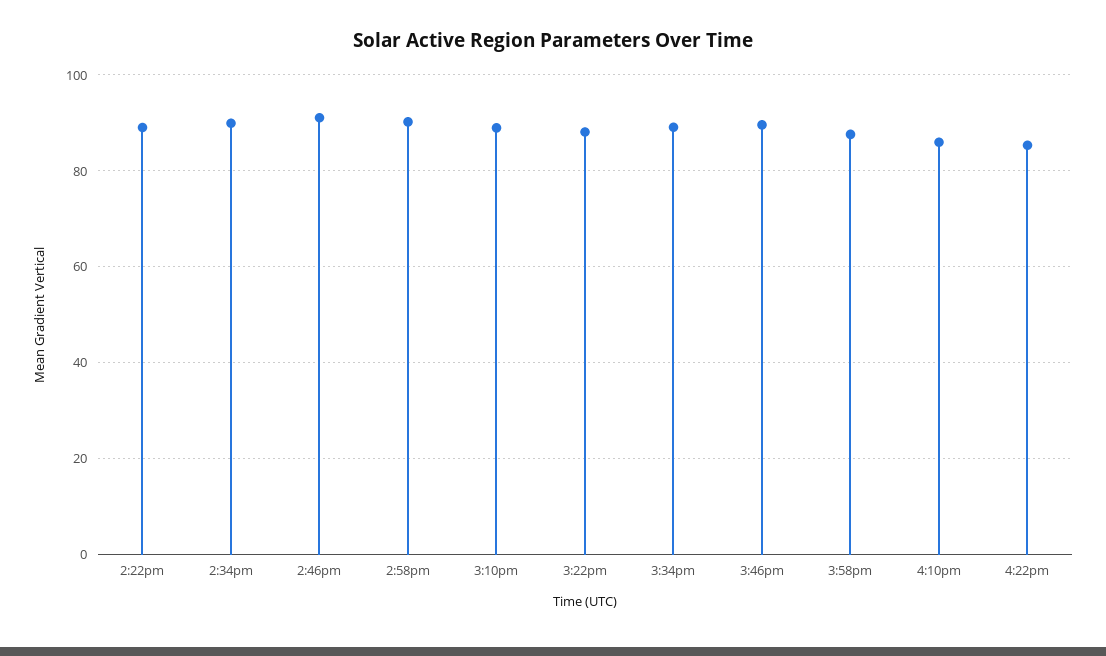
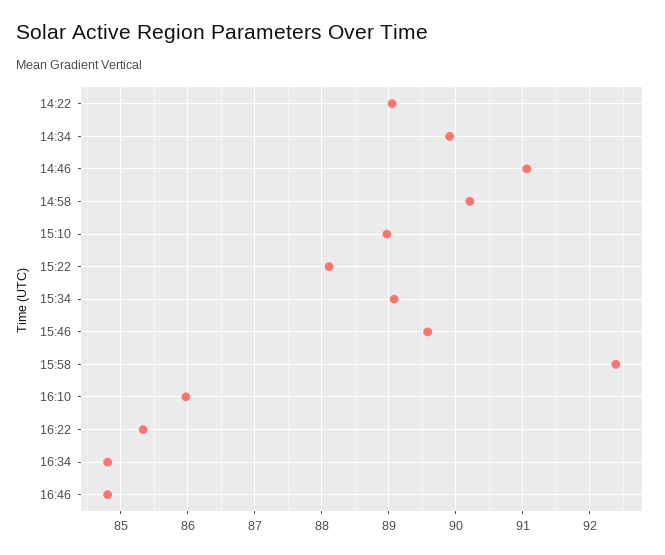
3:58pm: 88 -> 92.4
16:34: none -> 84.8
16:46: none -> 84.8

